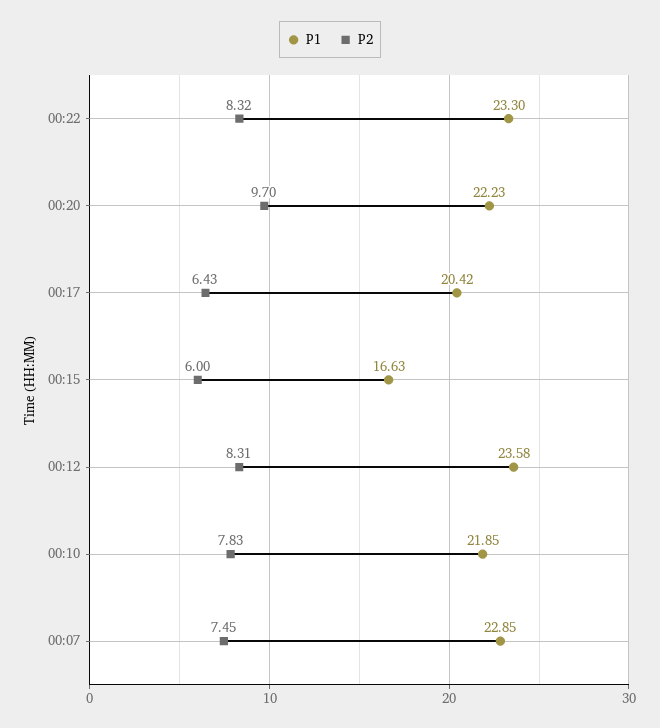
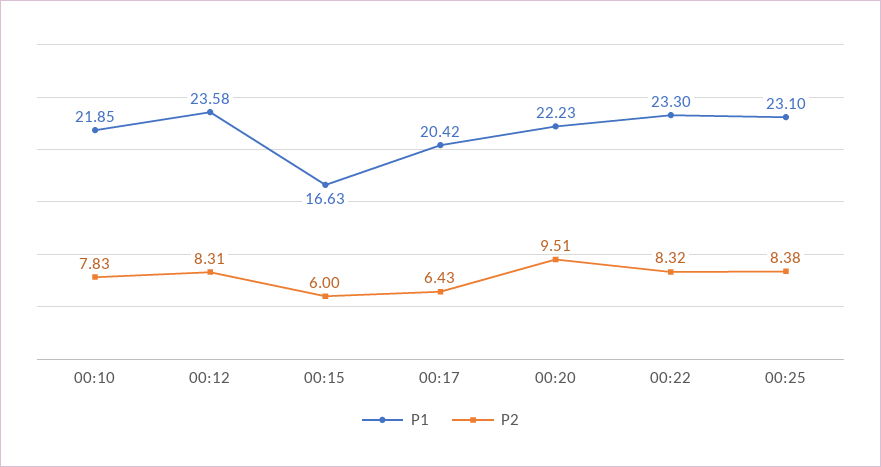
P2, 00:20: 9.7 -> 9.51
P1, 00:07: 22.85 -> none
P2, 00:07: 7.45 -> none
P1, 00:25: none -> 23.1
P2, 00:25: none -> 8.38

